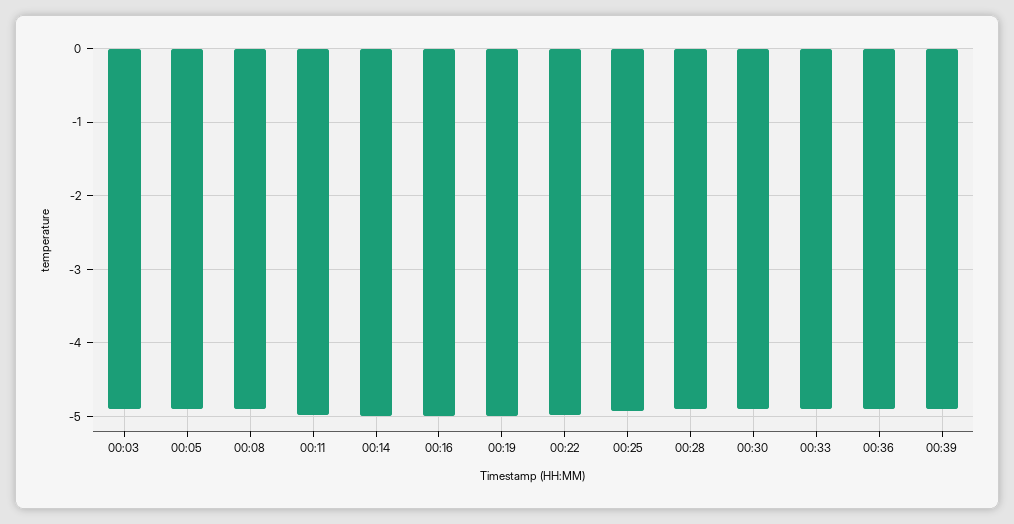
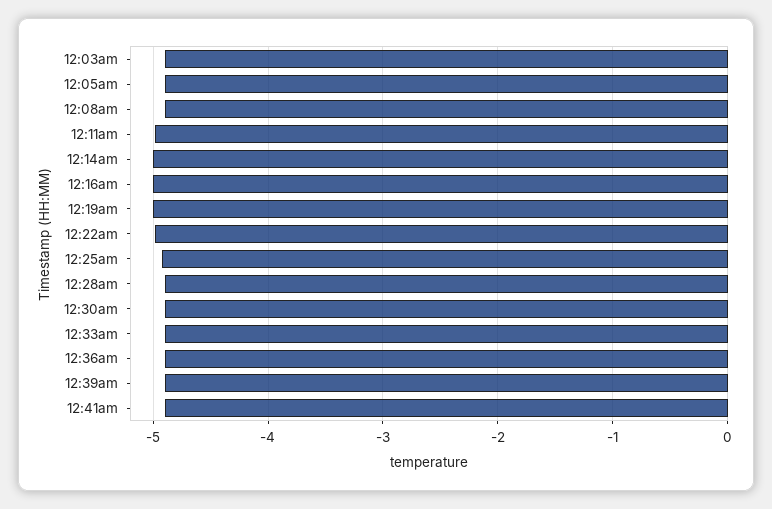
12:41am: none -> -4.9

